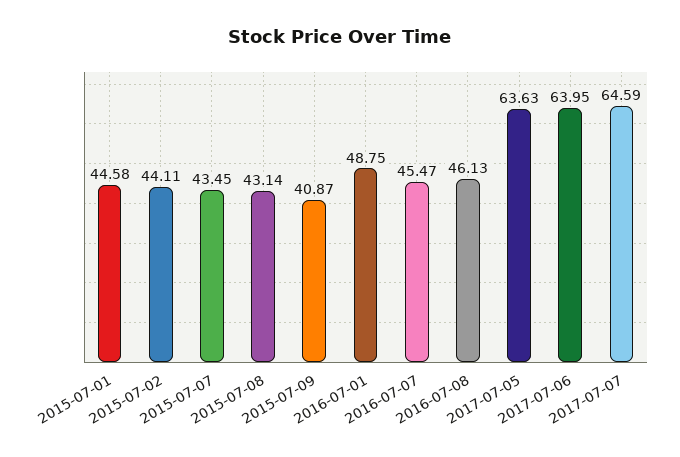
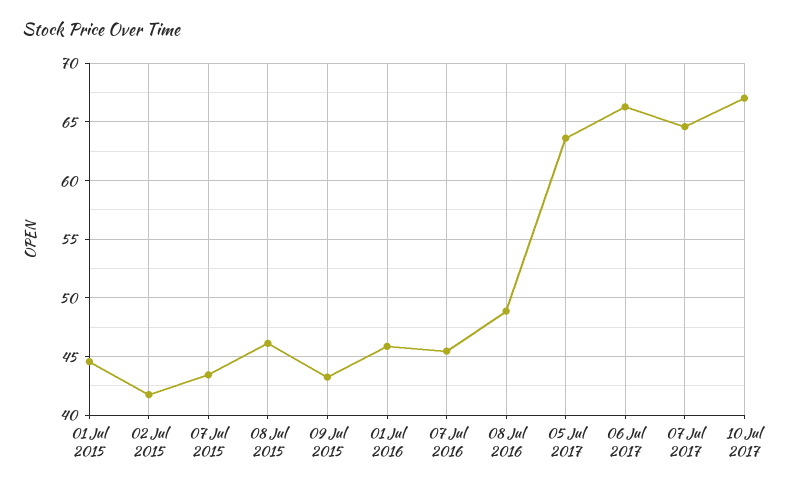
2015-07-02: 44.11 -> 42
2015-07-08: 43.14 -> 46
2015-07-09: 40.87 -> 43
2016-07-01: 48.75 -> 46
2016-07-08: 46.13 -> 49
2017-07-06: 63.95 -> 66
10 Jul 2017: none -> 67

